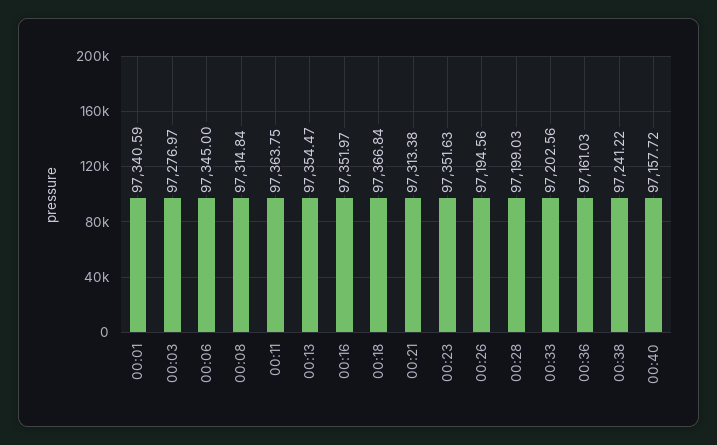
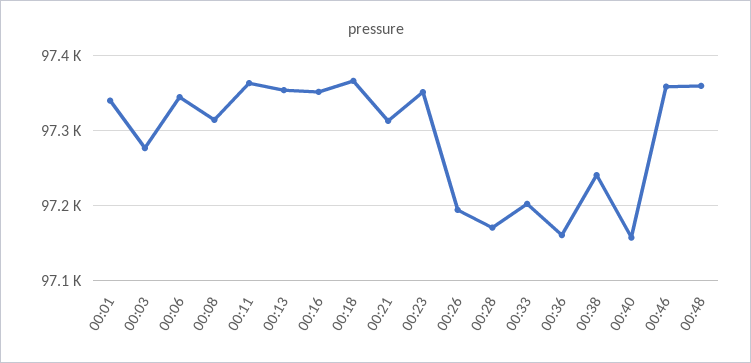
00:28: 97199.03 -> 97170
00:46: none -> 97360
00:48: none -> 97360

